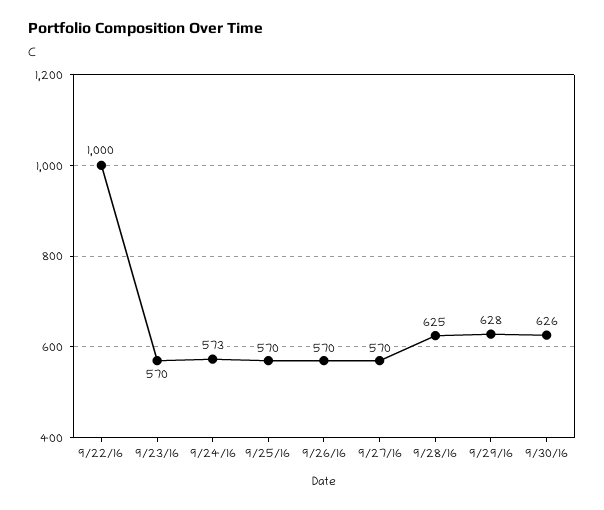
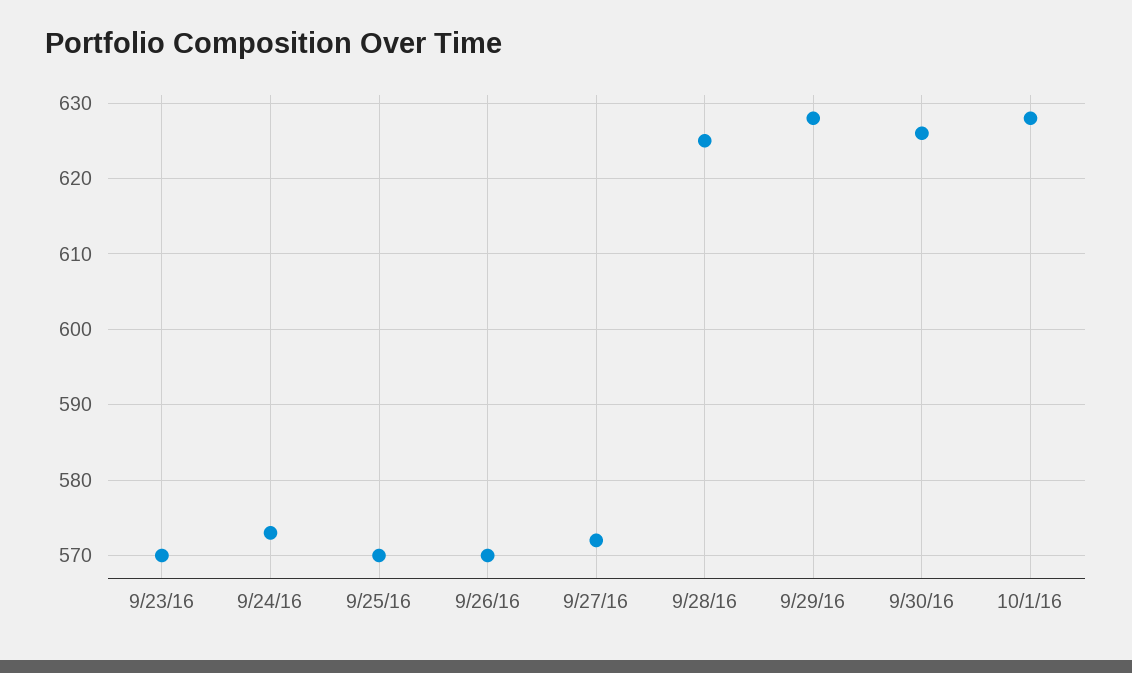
9/22/16: 1000 -> none
9/27/16: 570 -> 572
10/1/16: none -> 628

